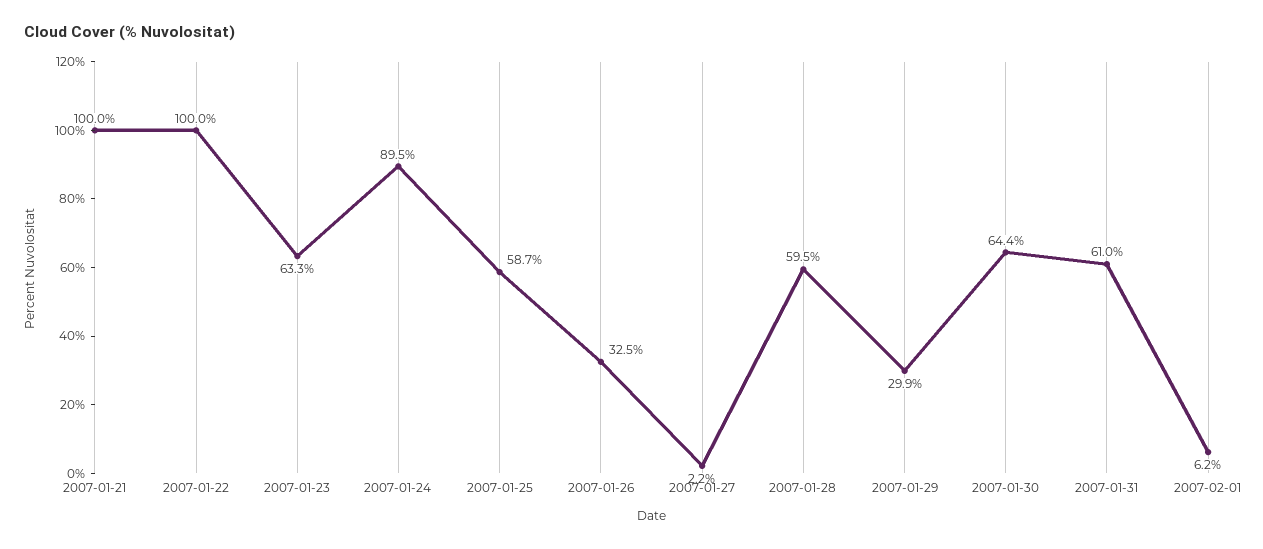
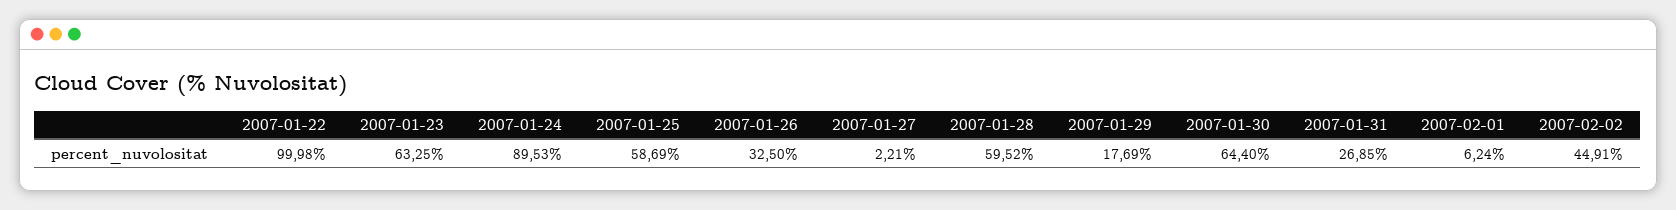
2007-01-21: 100 -> none
2007-01-29: 29.9 -> 17.69
2007-01-31: 61 -> 26.85
2007-02-02: none -> 44.91

